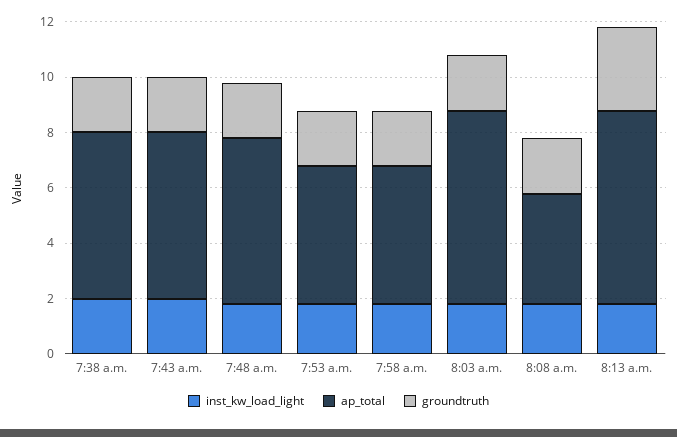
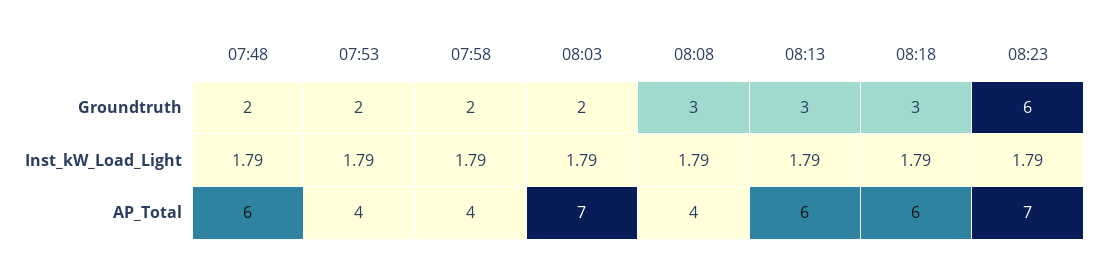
inst_kw_load_light, 7:38 a.m.: 2 -> none
ap_total, 7:38 a.m.: 6 -> none
groundtruth, 7:38 a.m.: 2 -> none
inst_kw_load_light, 7:43 a.m.: 2 -> none
ap_total, 7:43 a.m.: 6 -> none
groundtruth, 7:43 a.m.: 2 -> none
ap_total, 7:53 a.m.: 5 -> 4
ap_total, 7:58 a.m.: 5 -> 4
groundtruth, 8:08 a.m.: 2 -> 3
ap_total, 8:13 a.m.: 7 -> 6
groundtruth, 08:18: none -> 3
groundtruth, 08:23: none -> 6
inst_kw_load_light, 08:18: none -> 1.79
inst_kw_load_light, 08:23: none -> 1.79
ap_total, 08:18: none -> 6
ap_total, 08:23: none -> 7

